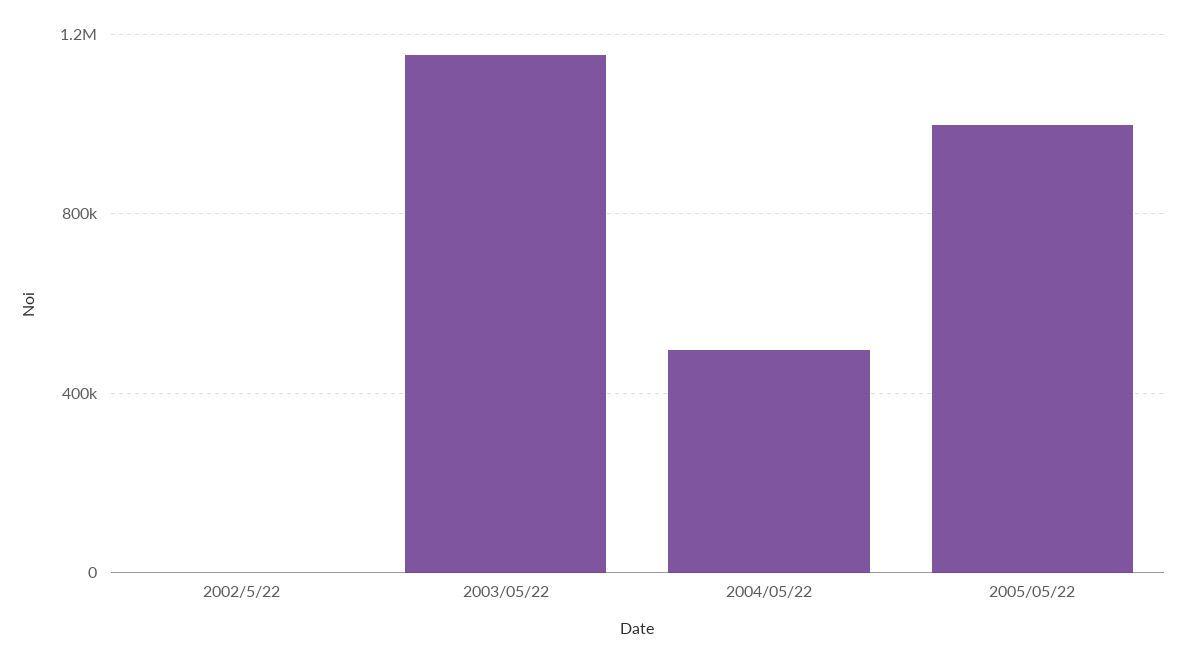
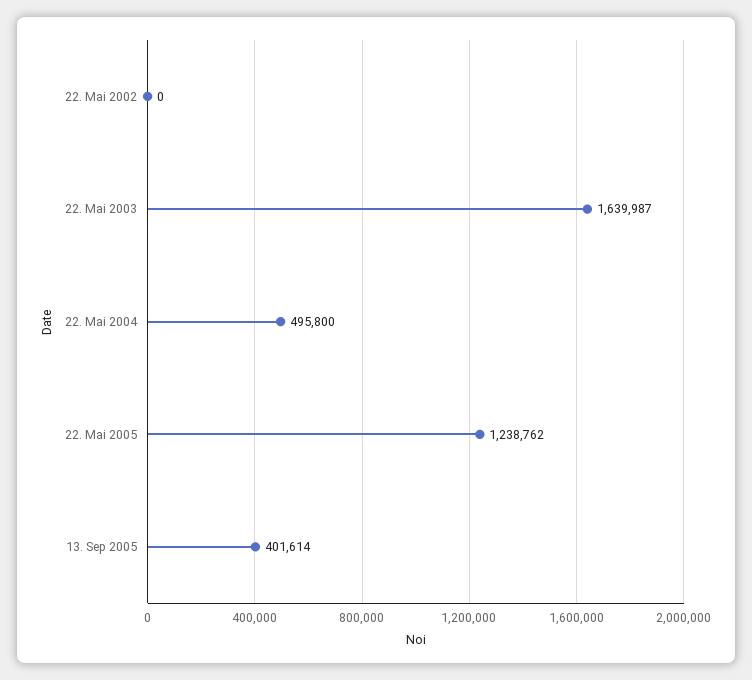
2003/05/22: 1150000 -> 1639987
2005/05/22: 1000000 -> 1238762
13. Sep 2005: none -> 401614

